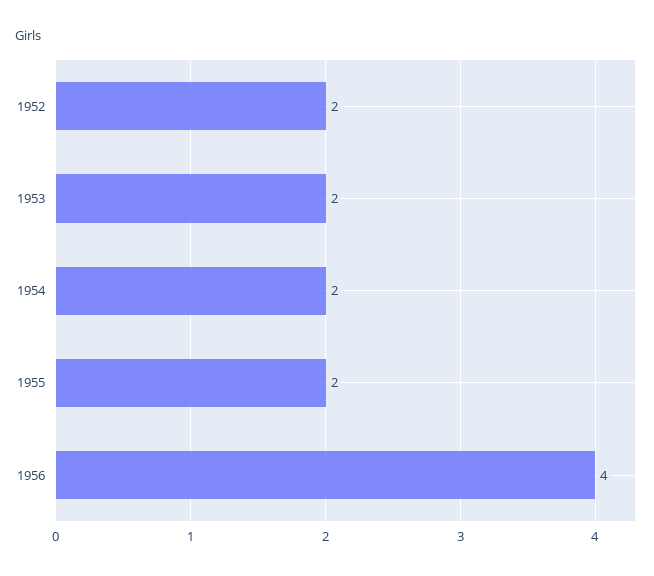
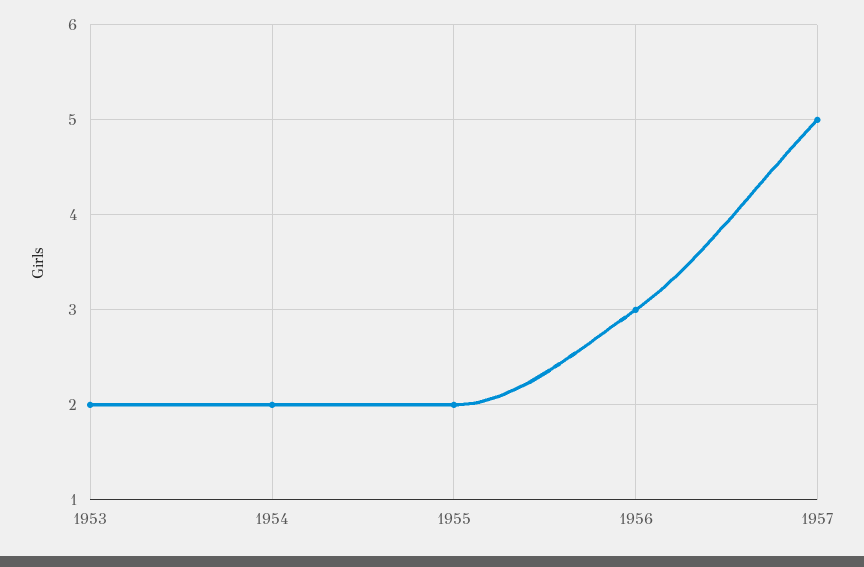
1952: 2 -> none
1956: 4 -> 3
1957: none -> 5

